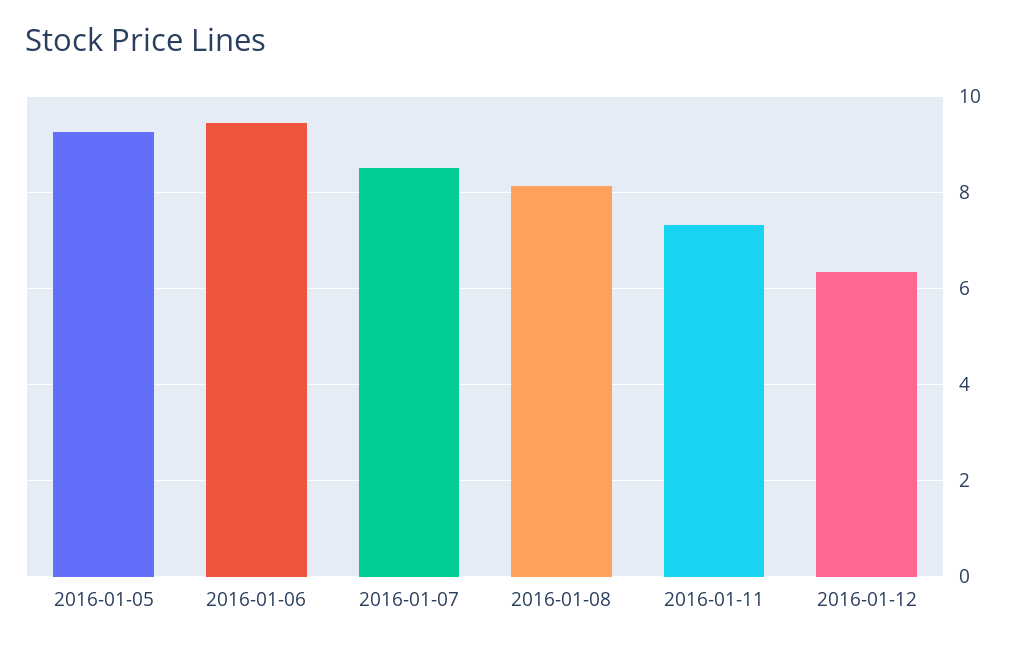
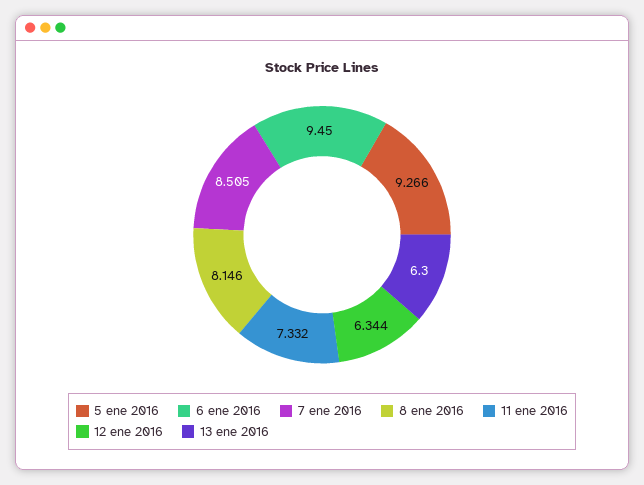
13 ene 2016: none -> 6.3

